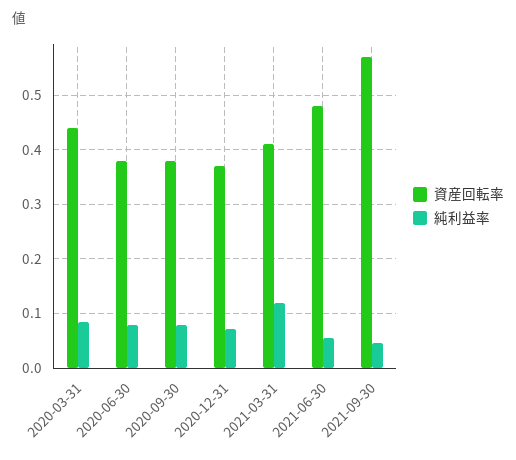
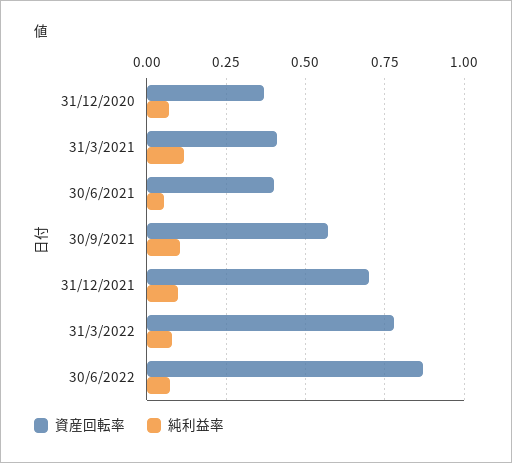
資産回転率, 2020-03-31: 0.44 -> none
純利益率, 2020-03-31: 0.08 -> none
資産回転率, 2020-06-30: 0.38 -> none
純利益率, 2020-06-30: 0.08 -> none
資産回転率, 2020-09-30: 0.38 -> none
純利益率, 2020-09-30: 0.08 -> none
資産回転率, 2021-06-30: 0.48 -> 0.4
純利益率, 2021-09-30: 0.04 -> 0.1
資産回転率, 31/12/2021: none -> 0.7
純利益率, 31/12/2021: none -> 0.1
資産回転率, 31/3/2022: none -> 0.775
純利益率, 31/3/2022: none -> 0.075
資産回転率, 30/6/2022: none -> 0.875
純利益率, 30/6/2022: none -> 0.075

